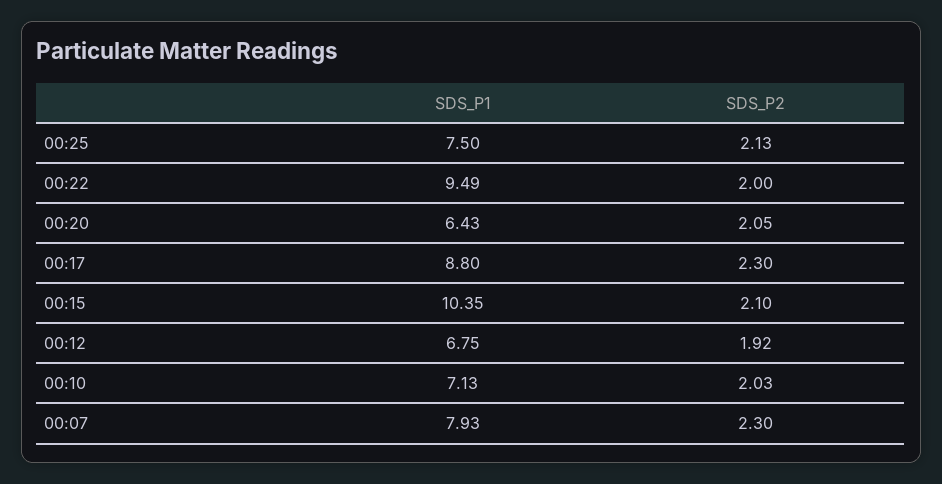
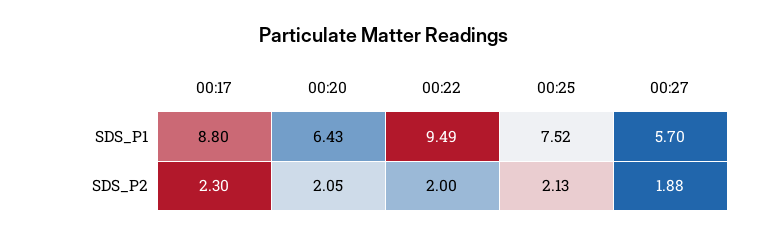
SDS_P1, 00:25: 7.5 -> 7.52
SDS_P1, 00:15: 10.35 -> none
SDS_P2, 00:15: 2.1 -> none
SDS_P1, 00:12: 6.75 -> none
SDS_P2, 00:12: 1.92 -> none
SDS_P1, 00:10: 7.13 -> none
SDS_P2, 00:10: 2.03 -> none
SDS_P1, 00:07: 7.93 -> none
SDS_P2, 00:07: 2.3 -> none
SDS_P1, 00:27: none -> 5.7
SDS_P2, 00:27: none -> 1.88

